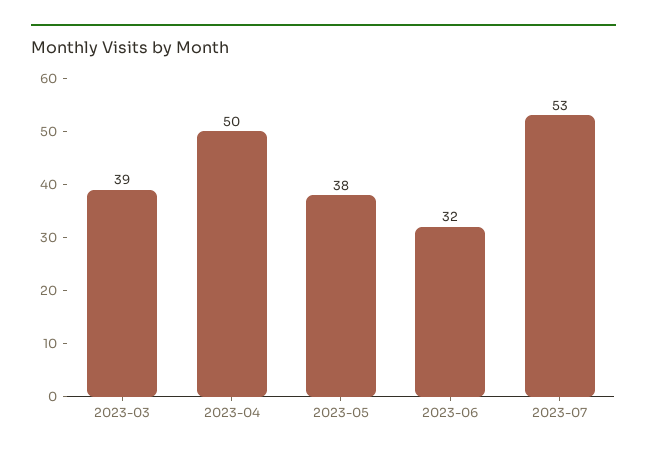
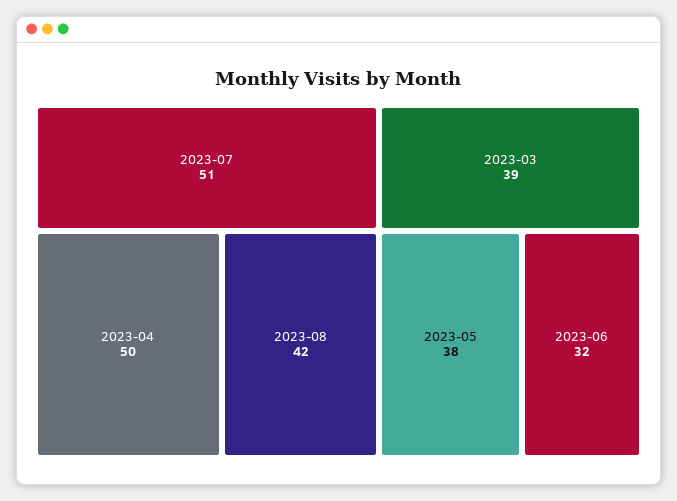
2023-07: 53 -> 51
2023-08: none -> 42

